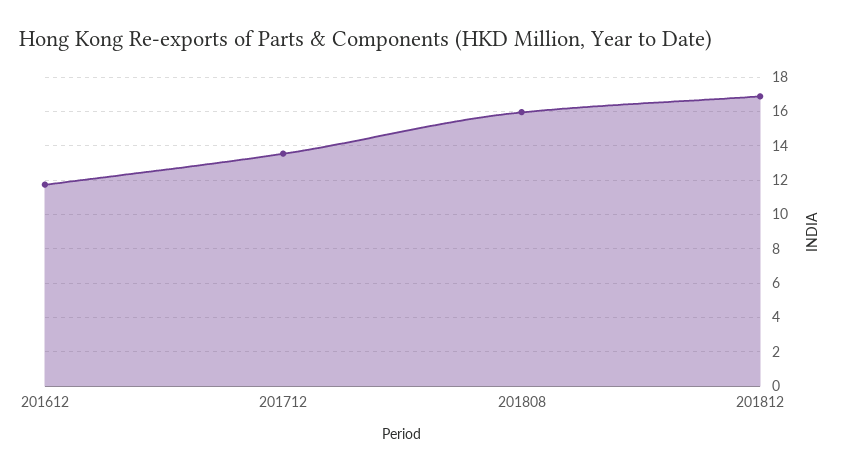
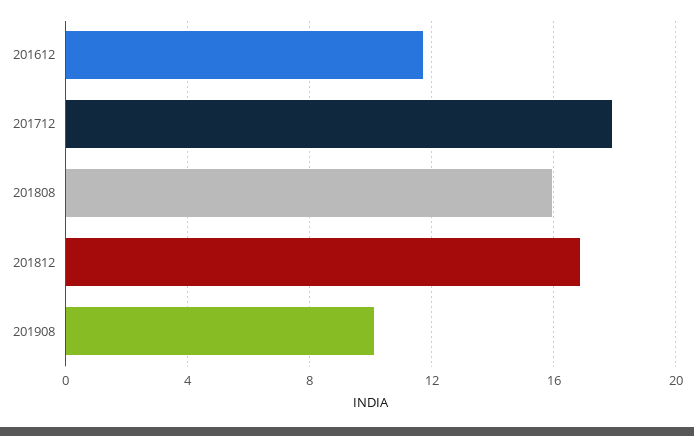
201712: 13.5 -> 18
201908: none -> 10

